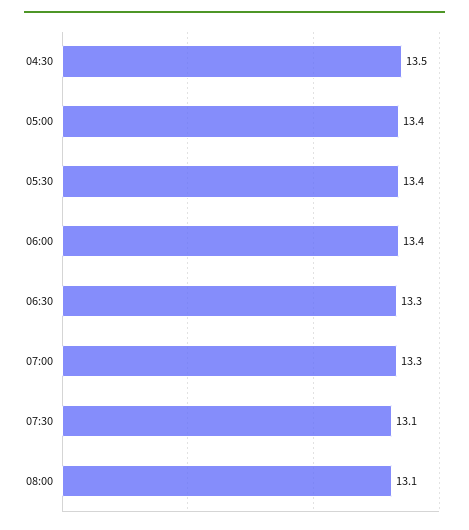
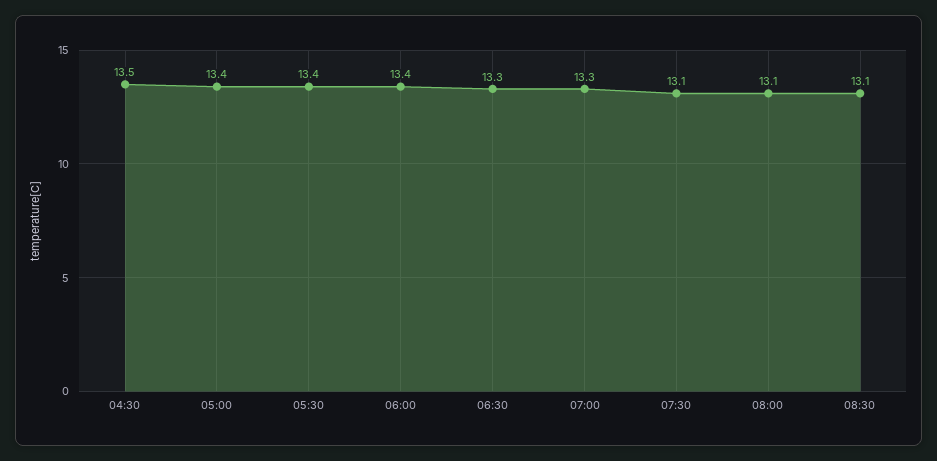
08:30: none -> 13.1

